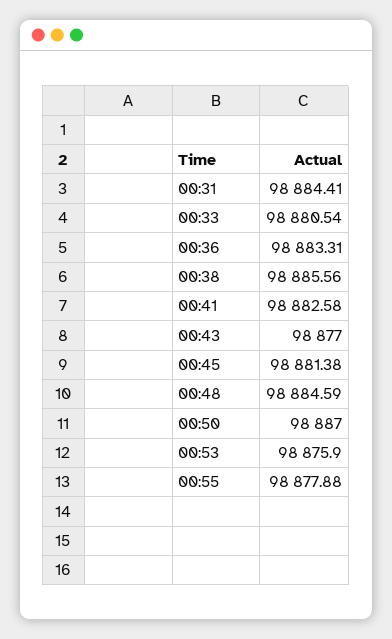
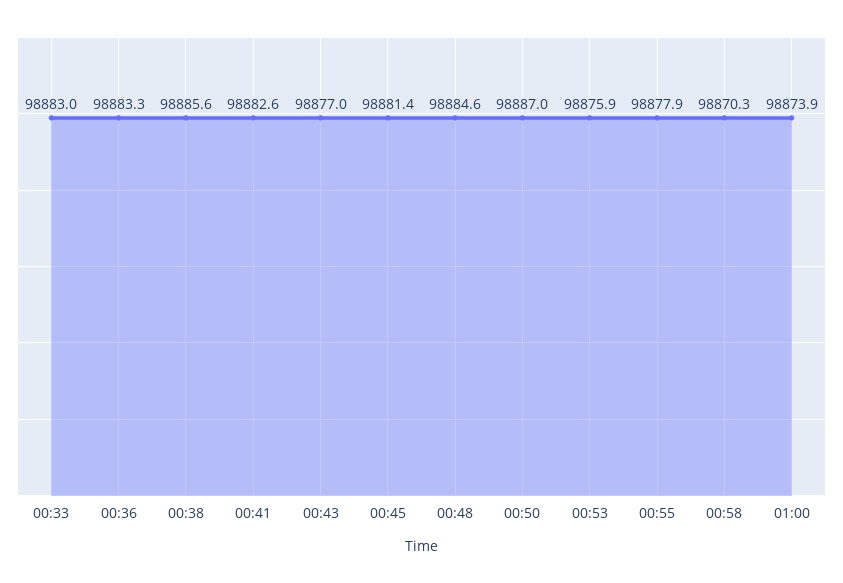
00:31: 98884.41 -> none
00:33: 98880.54 -> 98883
00:58: none -> 98870.3
01:00: none -> 98873.9

